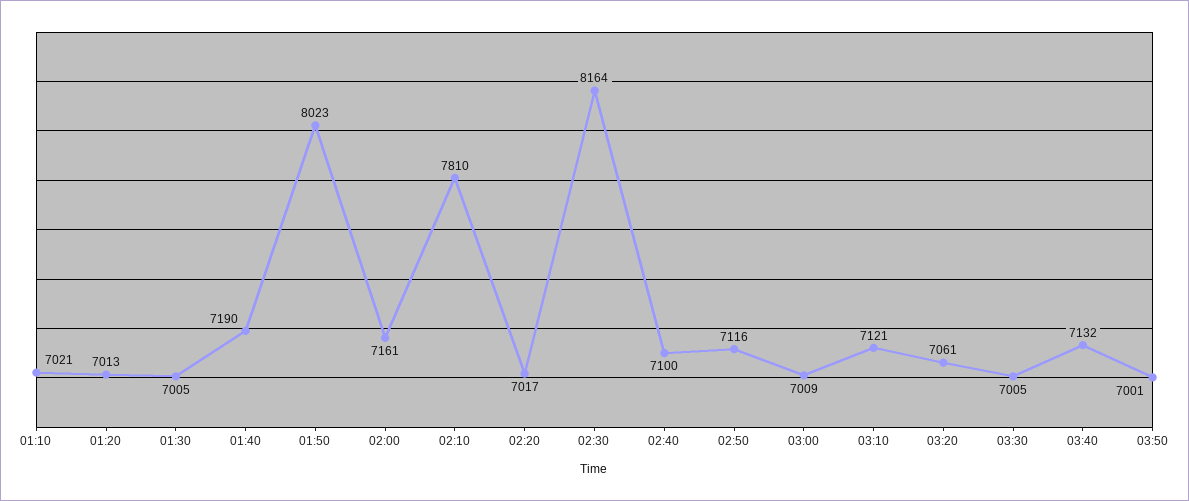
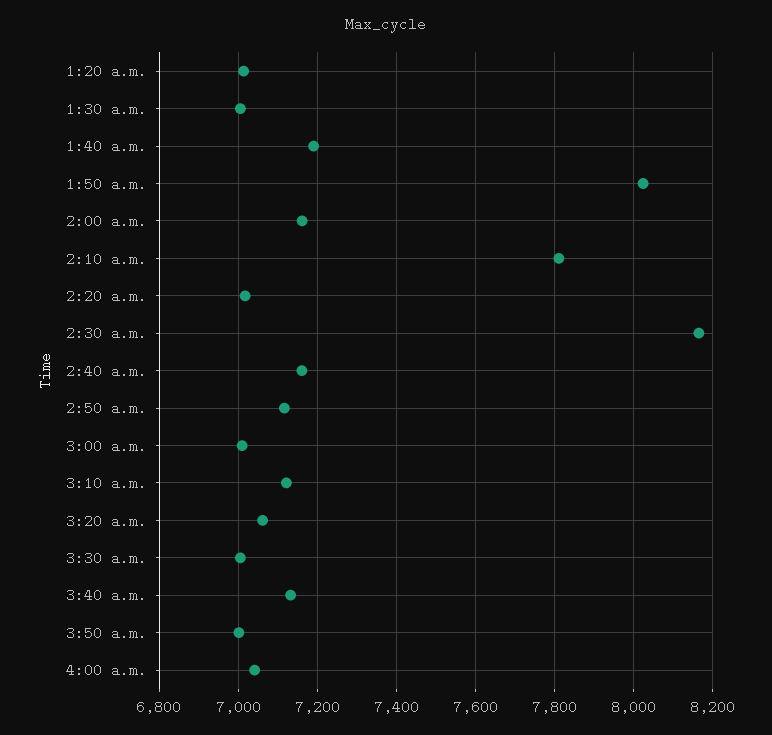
01:10: 7021 -> none
02:40: 7100 -> 7160
4:00 a.m.: none -> 7040

